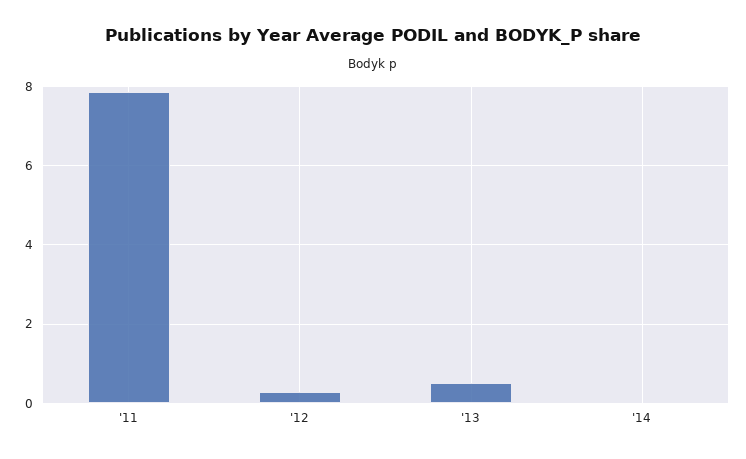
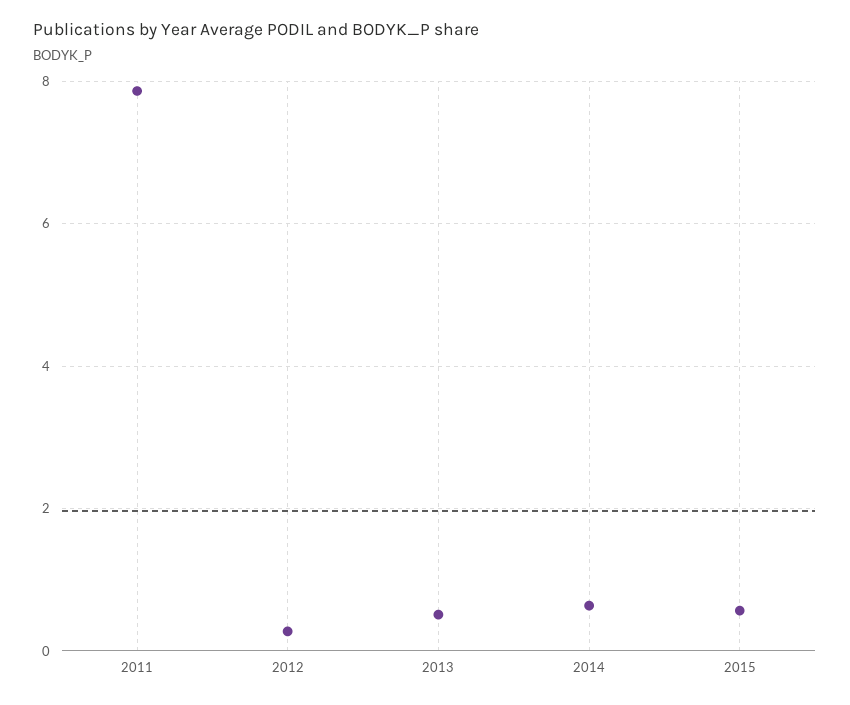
'14: 0 -> 0.6
2015: none -> 0.6

